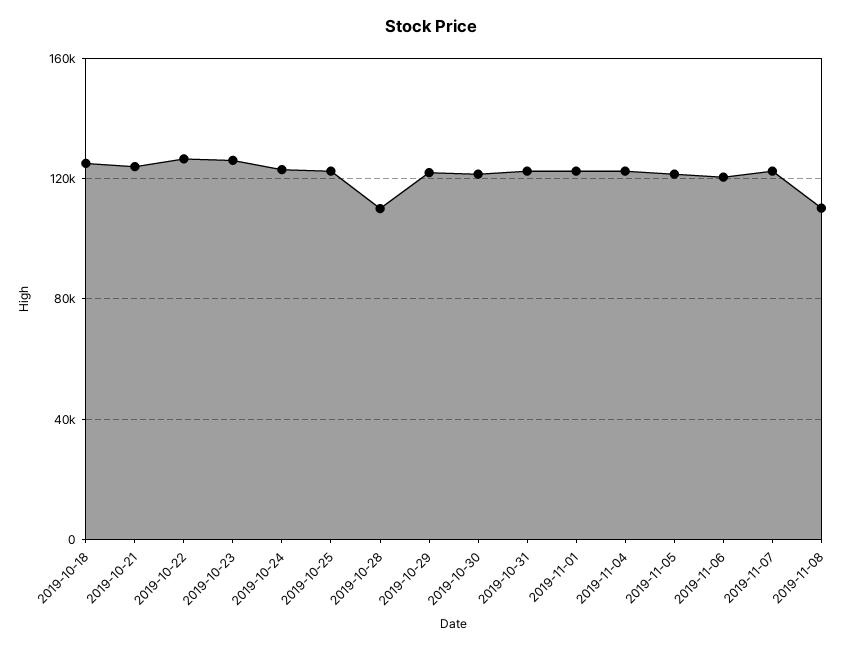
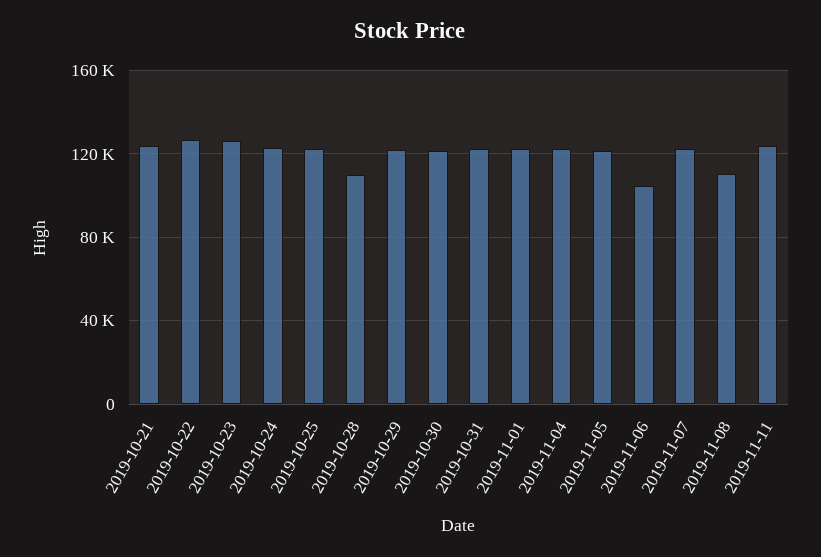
2019-10-18: 125000 -> none
2019-11-06: 120000 -> 105000
2019-11-11: none -> 125000

